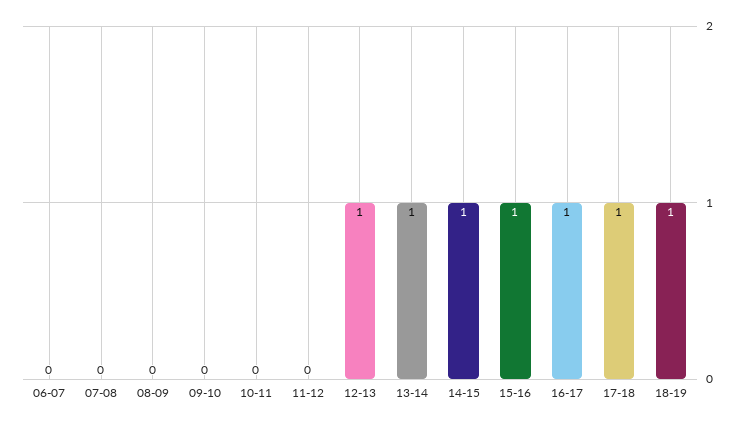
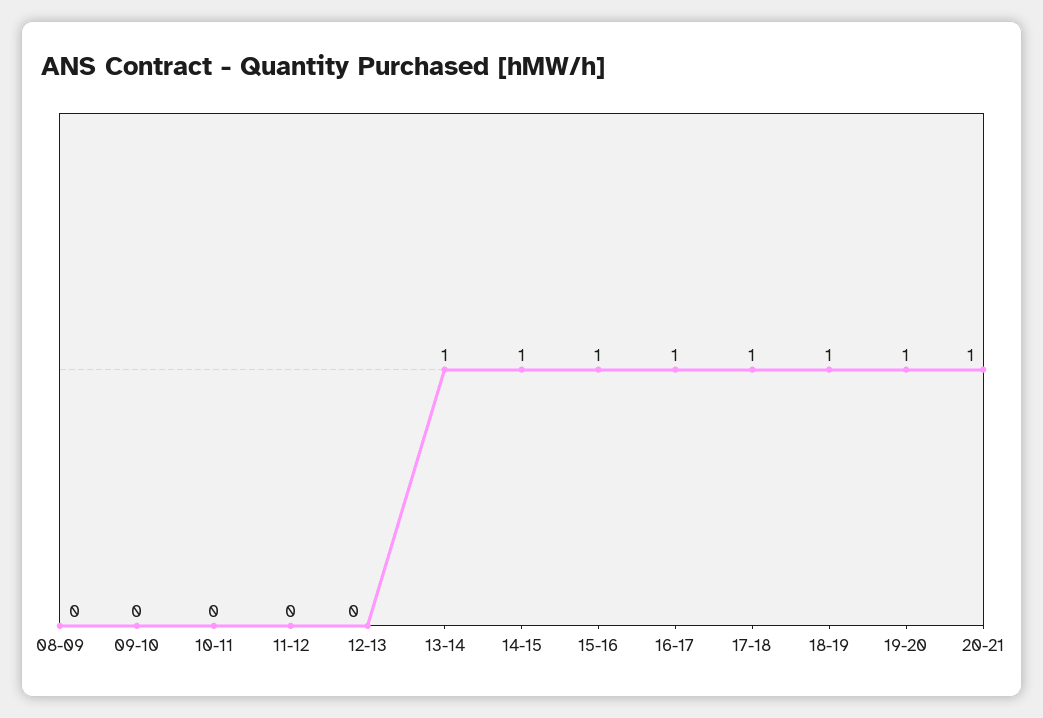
06-07: 0 -> none
07-08: 0 -> none
12-13: 1 -> 0
19-20: none -> 1
20-21: none -> 1

